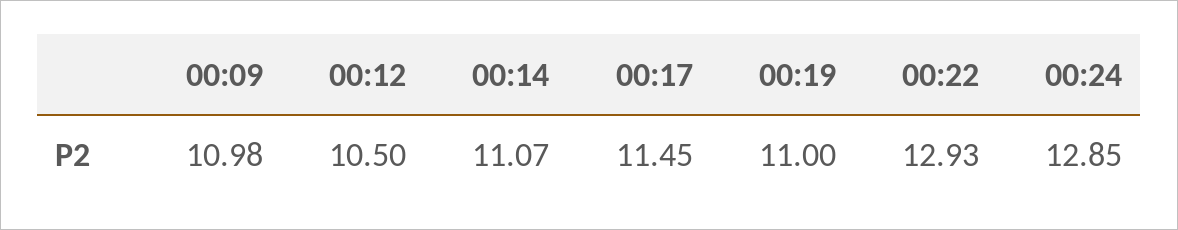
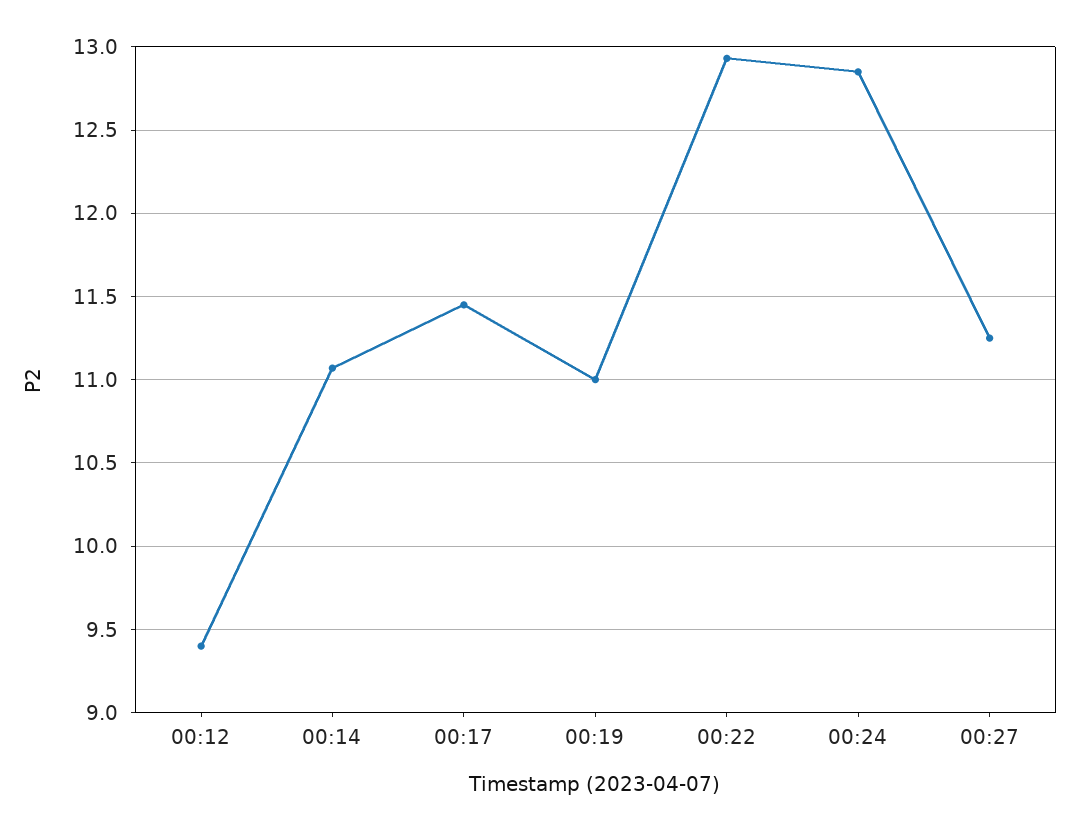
00:09: 10.98 -> none
00:12: 10.5 -> 9.4
00:27: none -> 11.25

